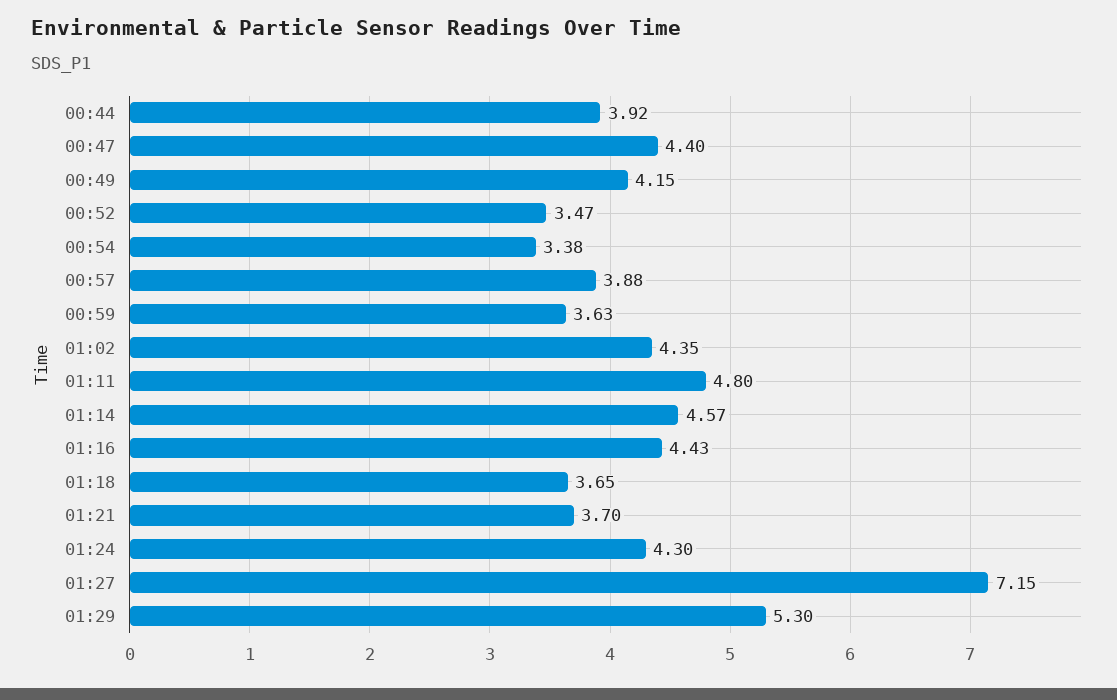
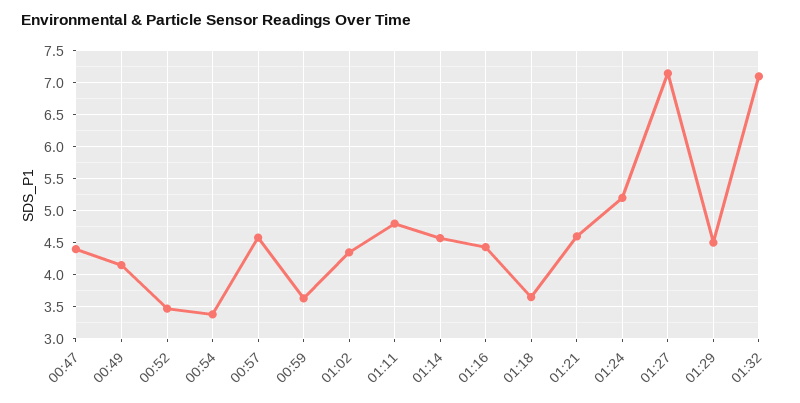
00:44: 3.92 -> none
00:57: 3.88 -> 4.6
01:21: 3.7 -> 4.6
01:24: 4.3 -> 5.2
01:29: 5.3 -> 4.5
01:32: none -> 7.1

